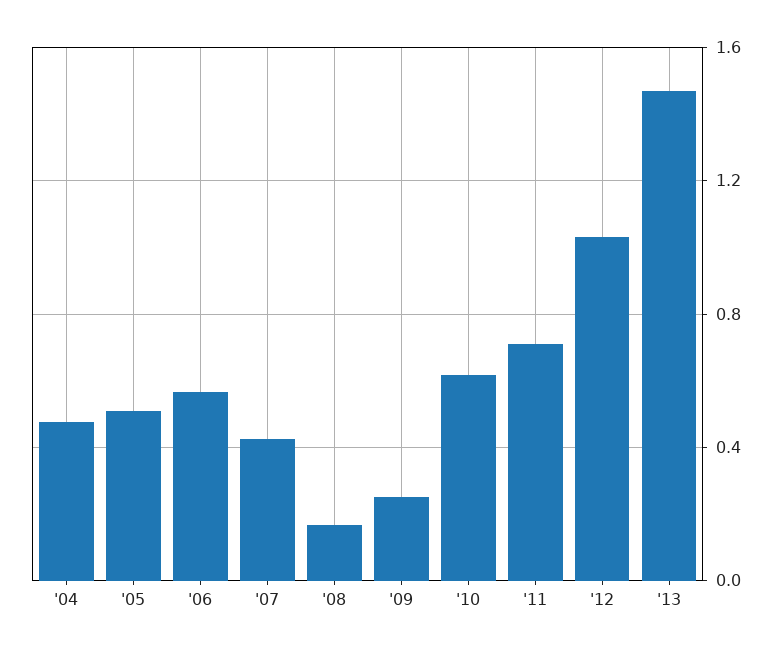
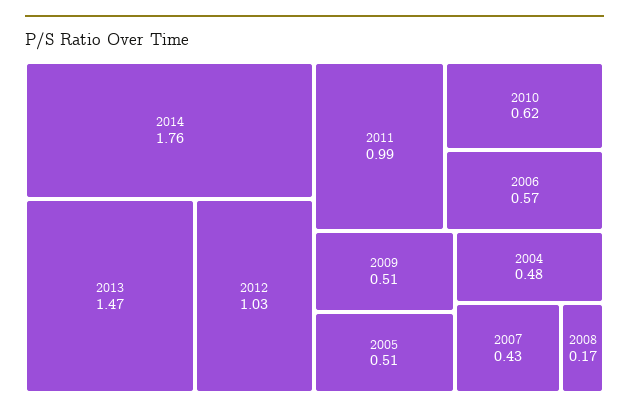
'09: 0.25 -> 0.51
'11: 0.7 -> 0.99
2014: none -> 1.76

